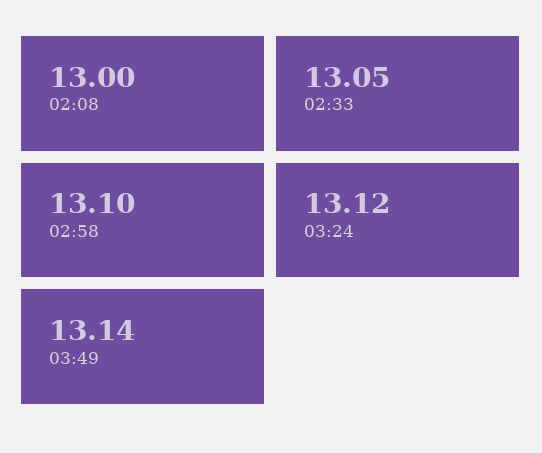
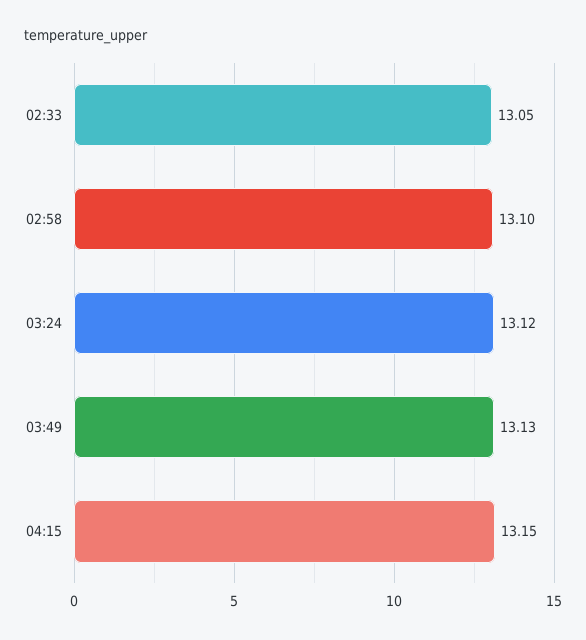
02:08: 13 -> none
03:49: 13.14 -> 13.13
04:15: none -> 13.15

